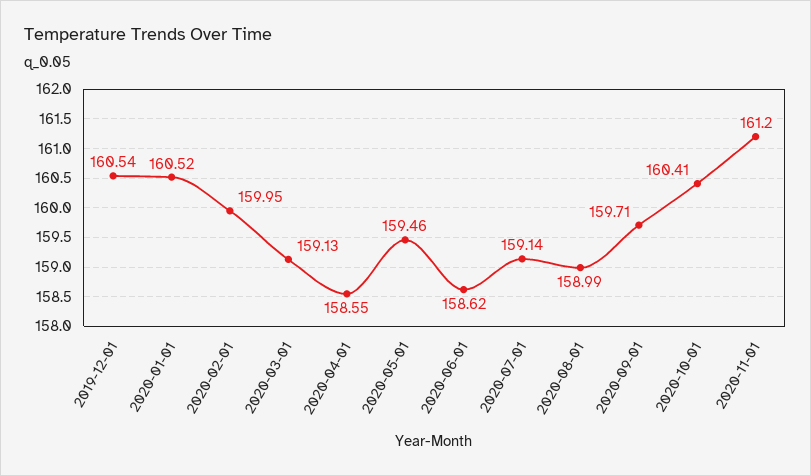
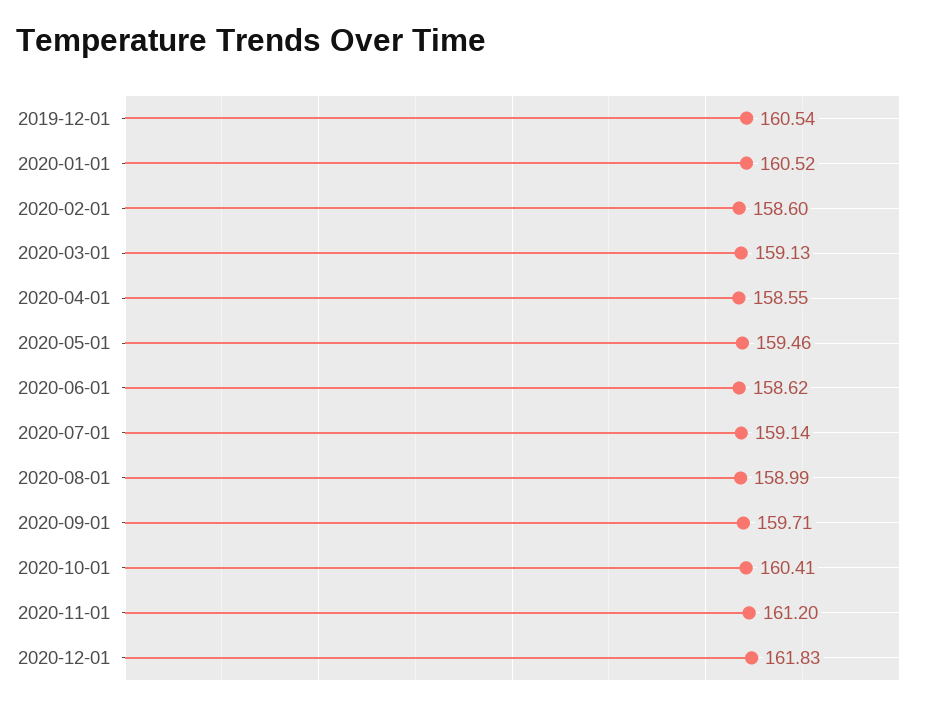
2020-02-01: 159.95 -> 158.6
2020-12-01: none -> 161.83

